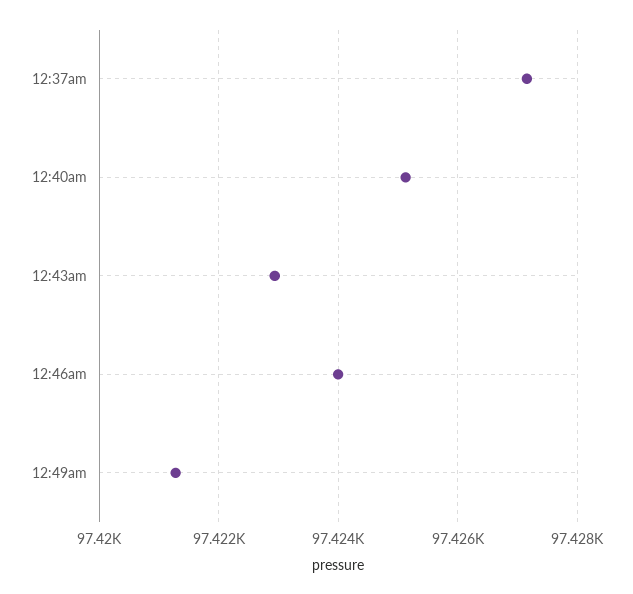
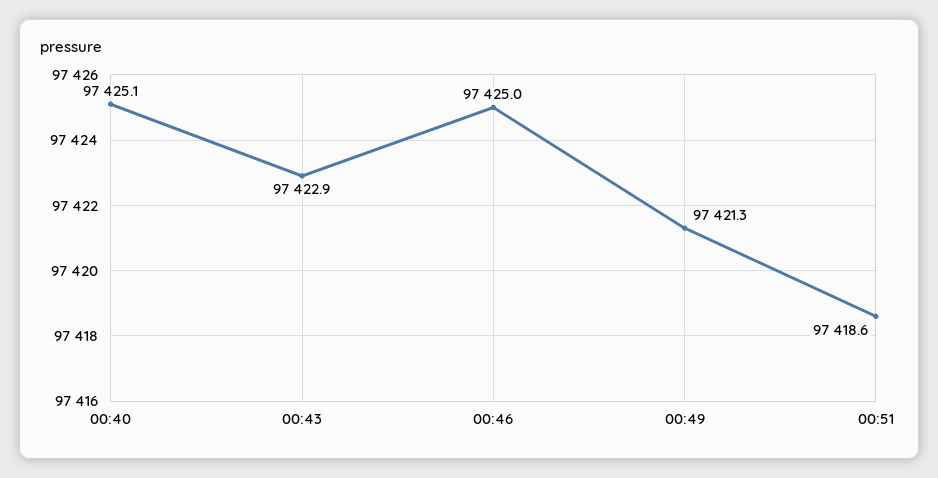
12:37am: 97427.2 -> none
12:46am: 97424 -> 97425
00:51: none -> 97418.6

